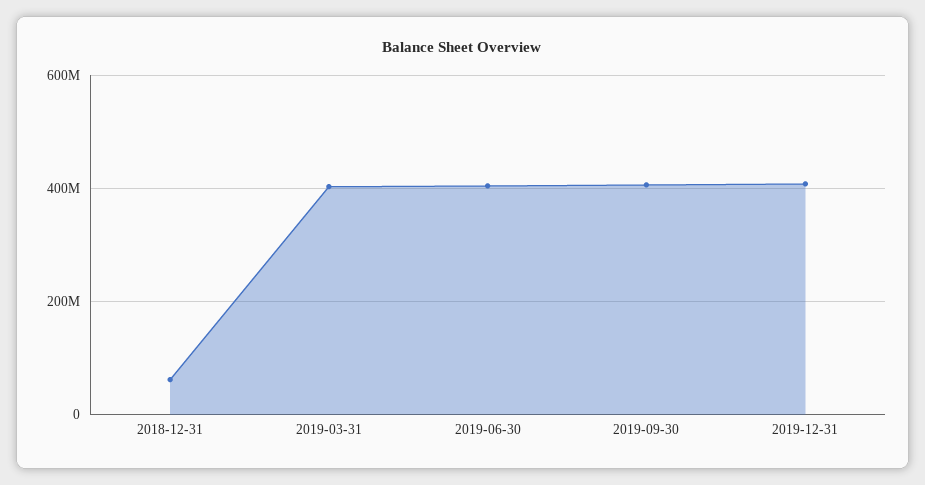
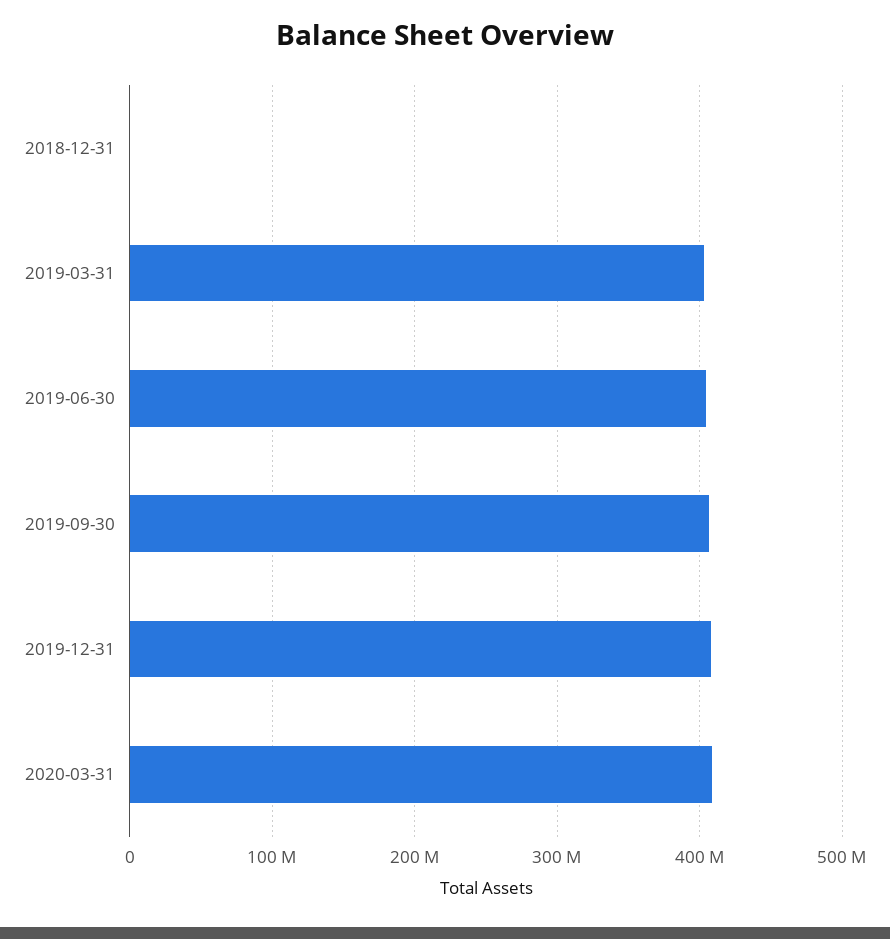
2018-12-31: 60000000 -> 0
2020-03-31: none -> 410000000

